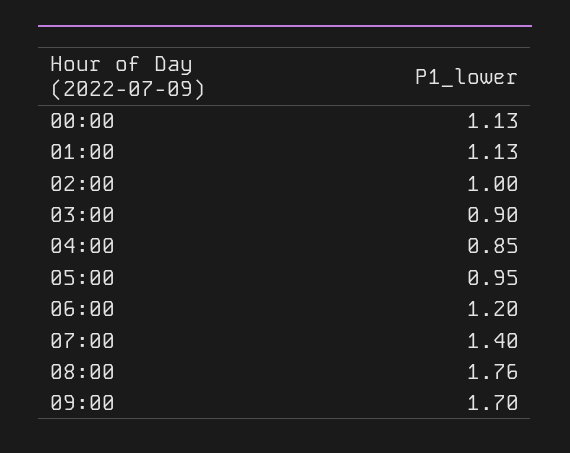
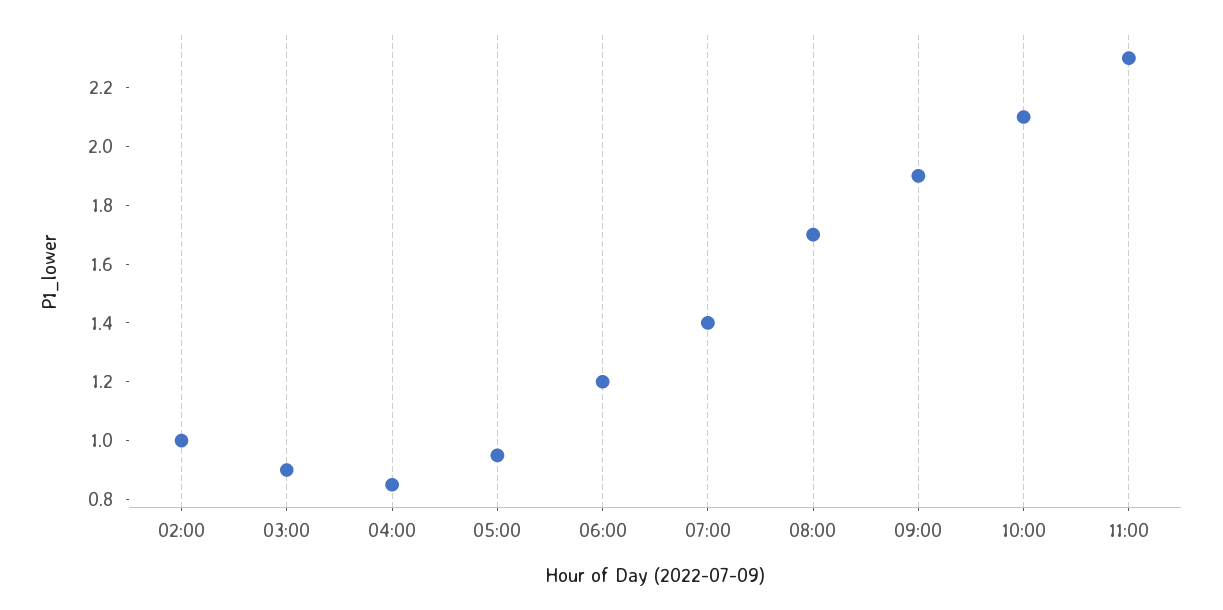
00:00: 1.13 -> none
01:00: 1.13 -> none
08:00: 1.76 -> 1.7
09:00: 1.7 -> 1.9
10:00: none -> 2.1
11:00: none -> 2.3

